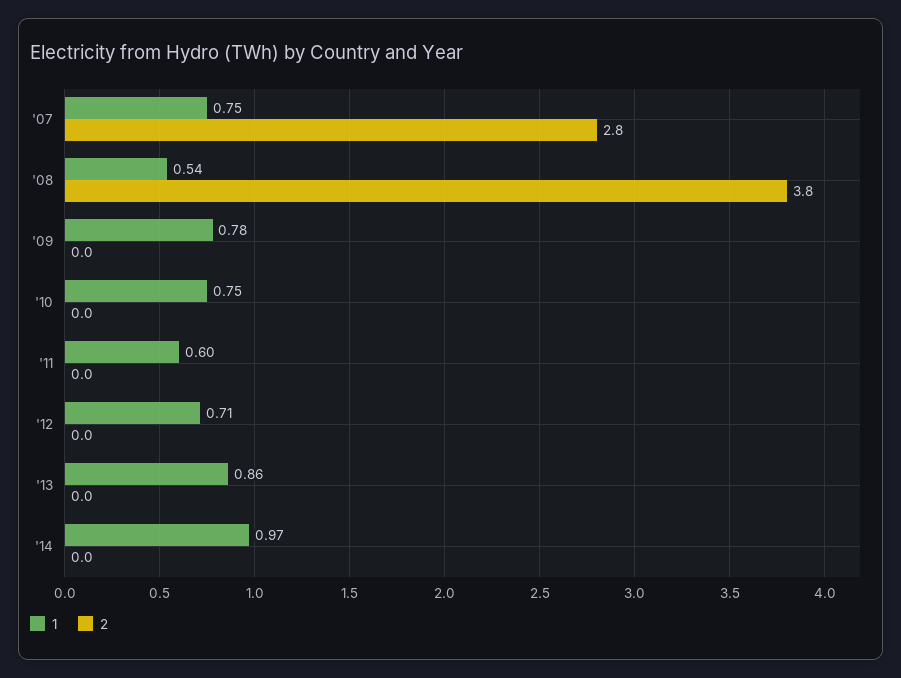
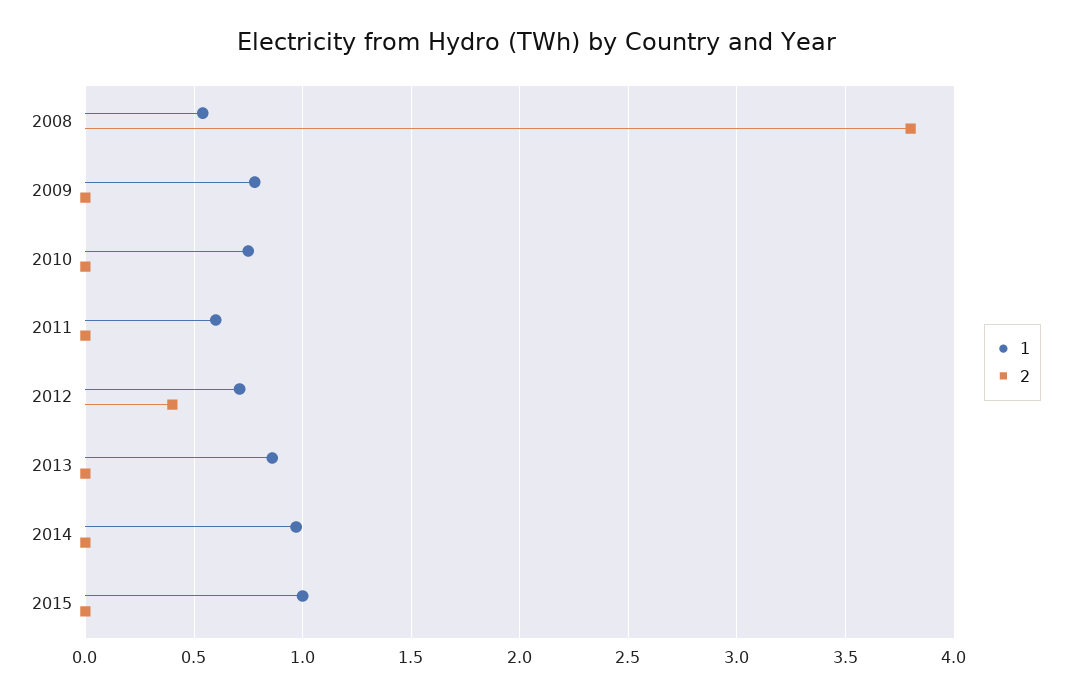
1, '07: 0.75 -> none
2, '07: 2.8 -> none
2, '12: 0 -> 0.4
1, 2015: none -> 1
2, 2015: none -> 0

